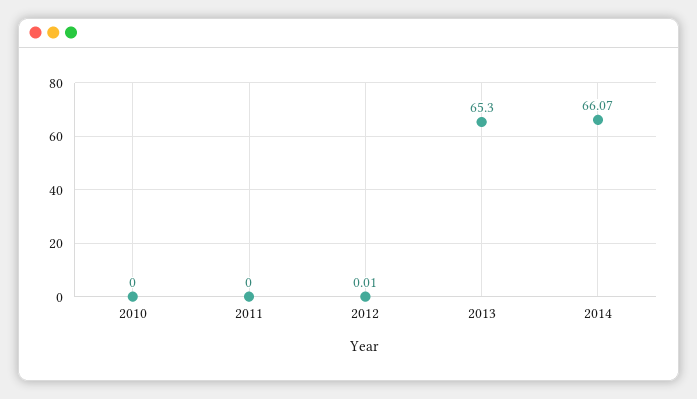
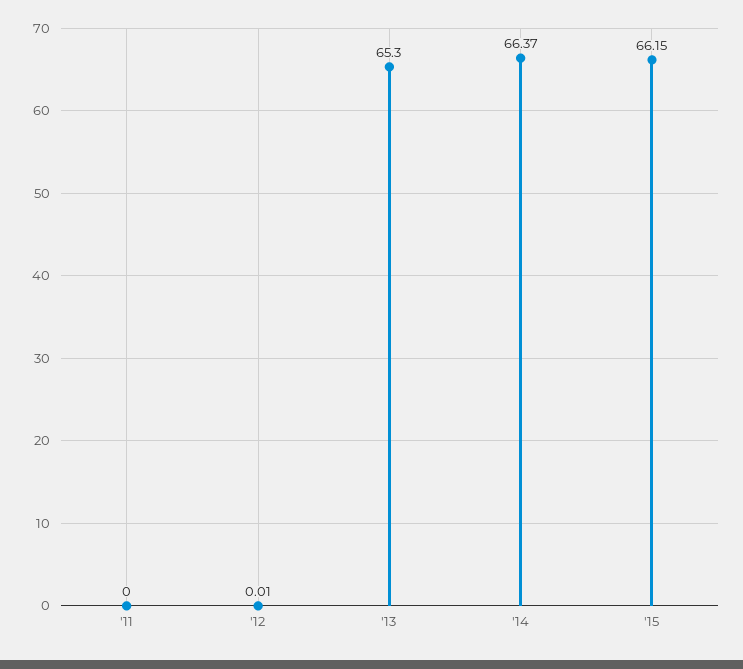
2010: 0 -> none
2014: 66.07 -> 66.37
'15: none -> 66.15

